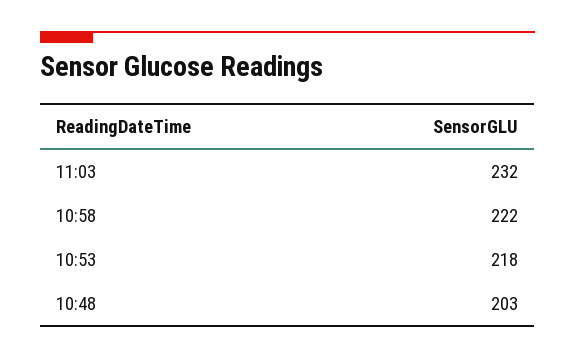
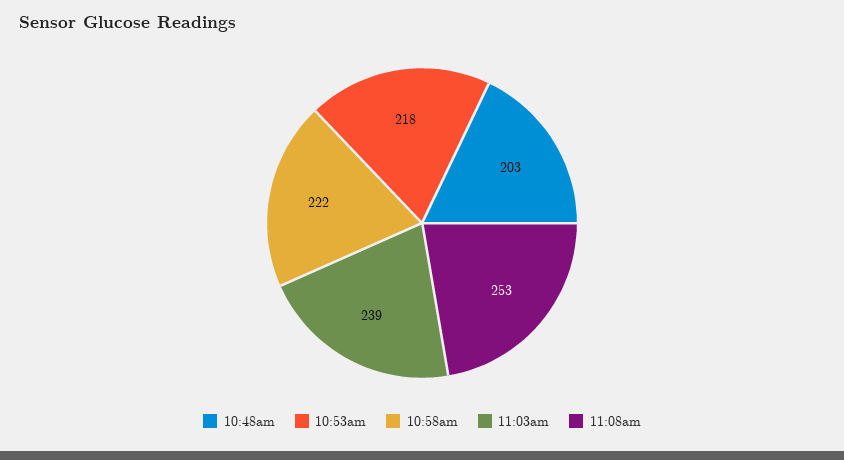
11:03: 232 -> 239
11:08am: none -> 253

